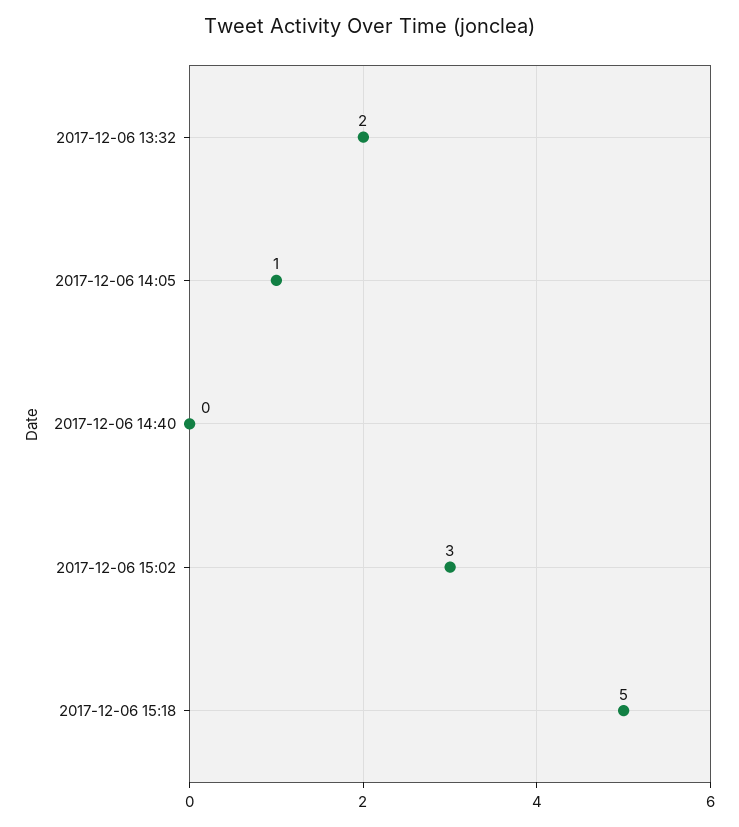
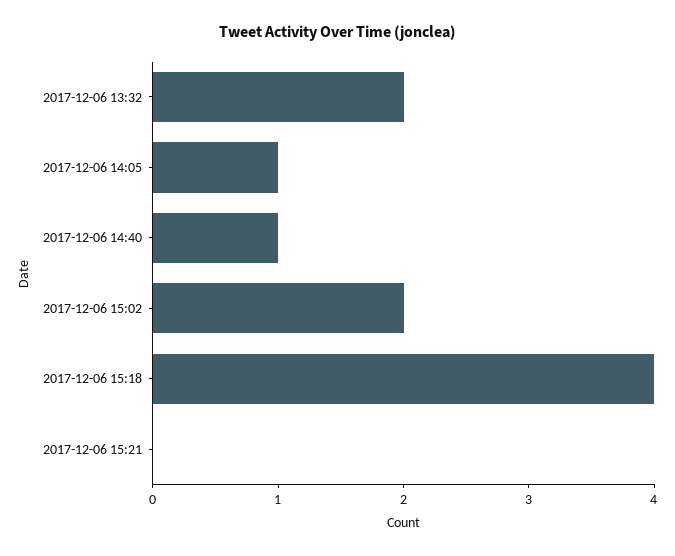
2017-12-06 14:40: 0 -> 1
2017-12-06 15:02: 3 -> 2
2017-12-06 15:18: 5 -> 4
2017-12-06 15:21: none -> 0

